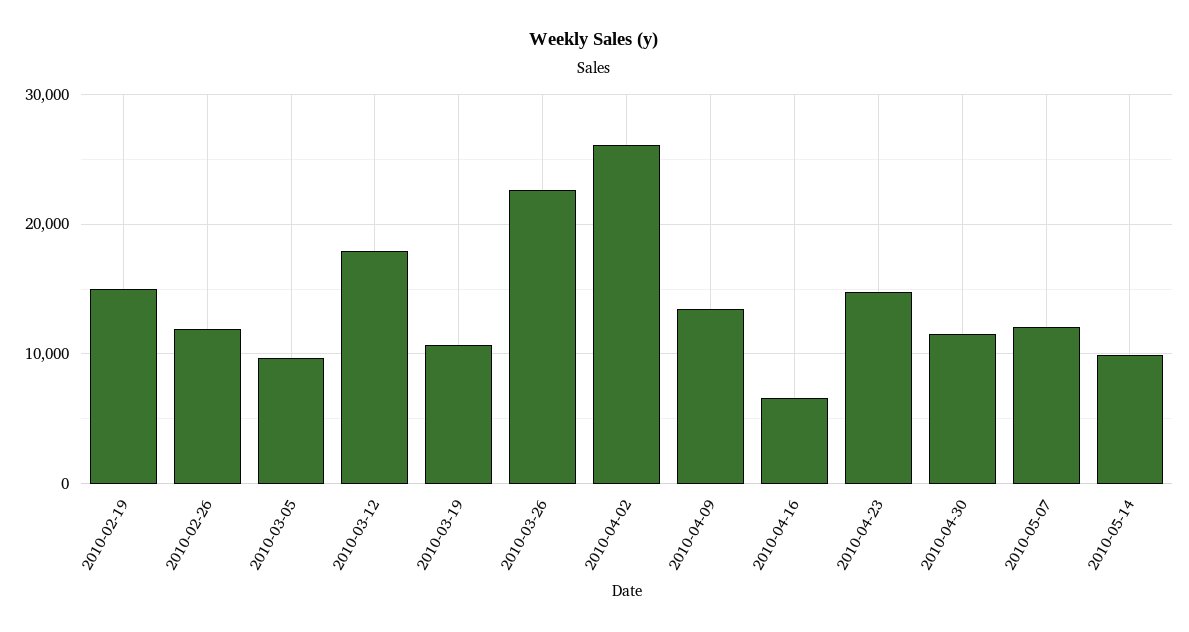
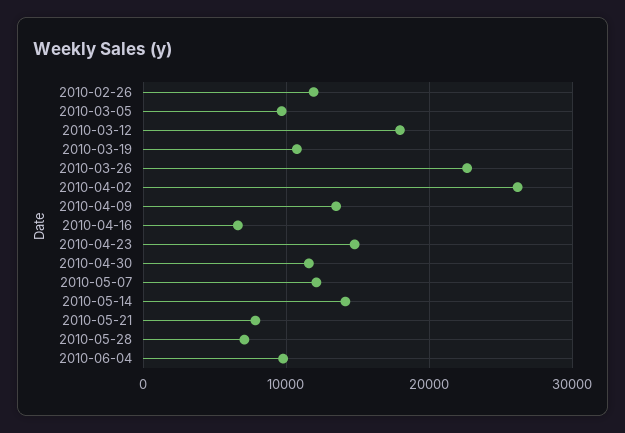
2010-02-19: 15000 -> none
2010-05-14: 10000 -> 14000
2010-05-21: none -> 8000
2010-05-28: none -> 7000
2010-06-04: none -> 10000

